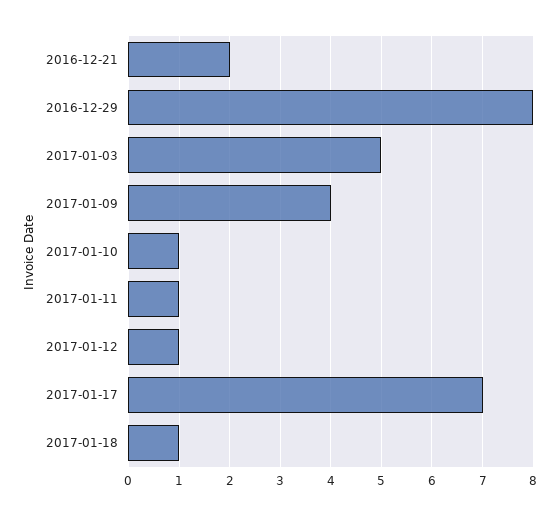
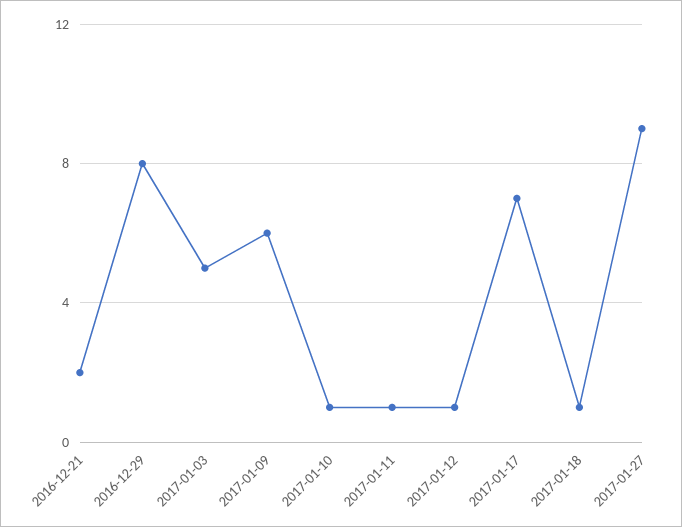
2017-01-09: 4 -> 6
2017-01-27: none -> 9

